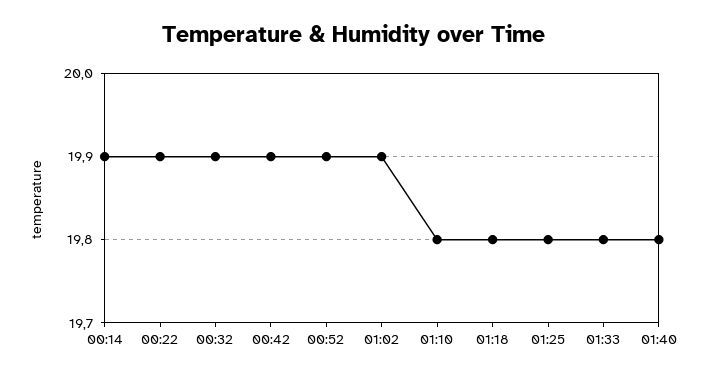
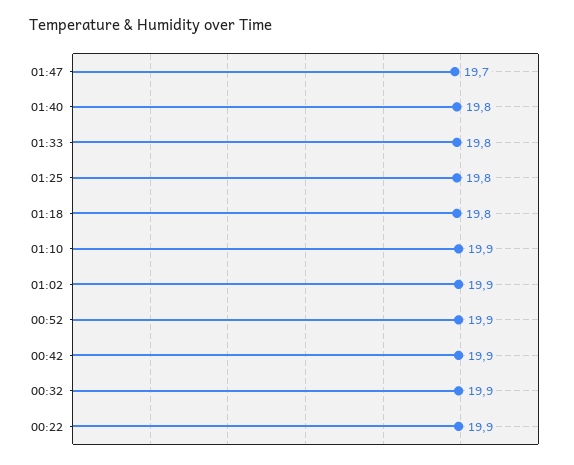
00:14: 19.9 -> none
01:10: 19.8 -> 19.9
01:47: none -> 19.7

